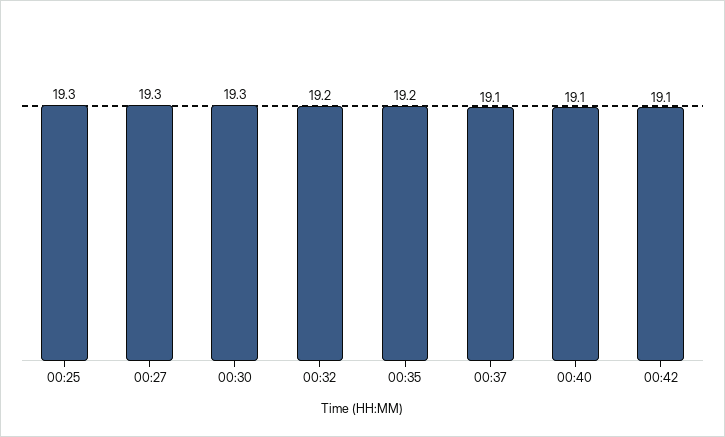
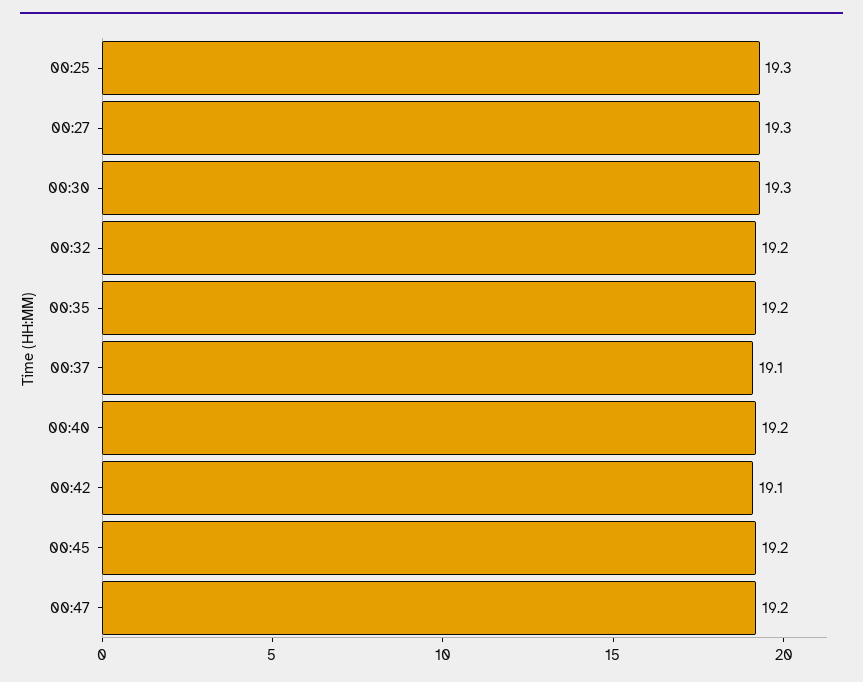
00:40: 19.1 -> 19.2
00:45: none -> 19.2
00:47: none -> 19.2

